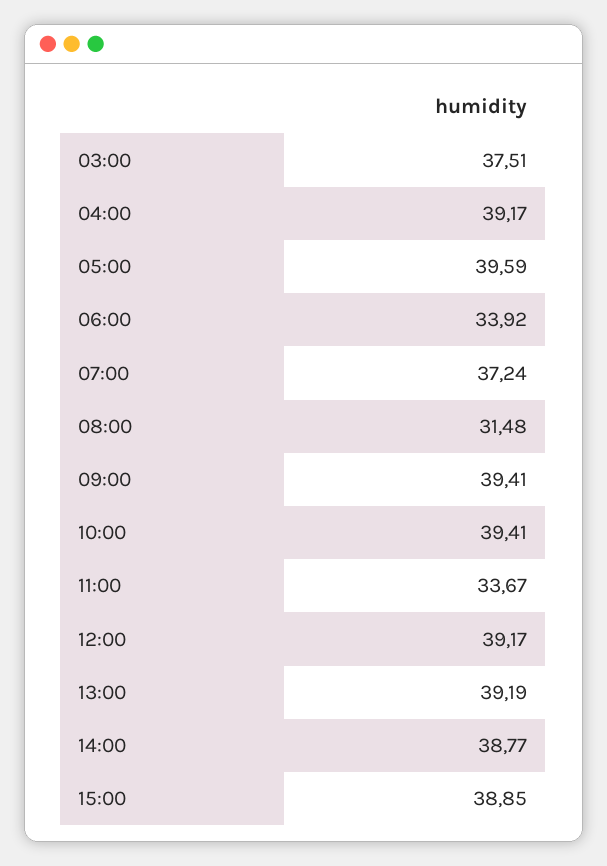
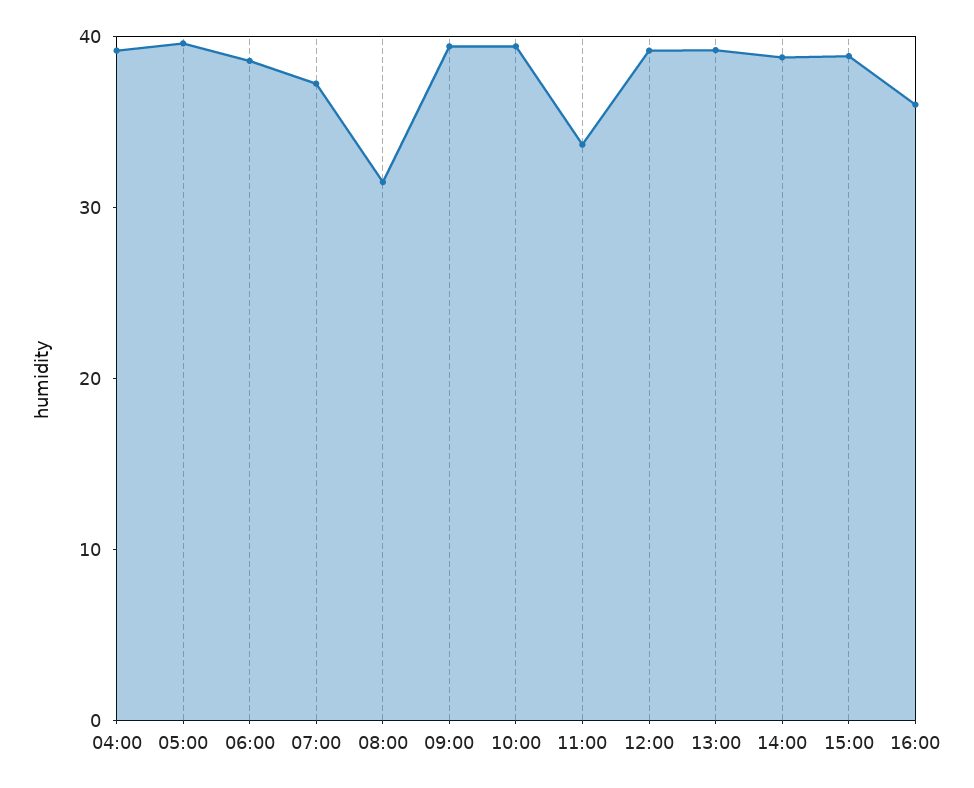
03:00: 37.51 -> none
06:00: 33.92 -> 38
16:00: none -> 36

